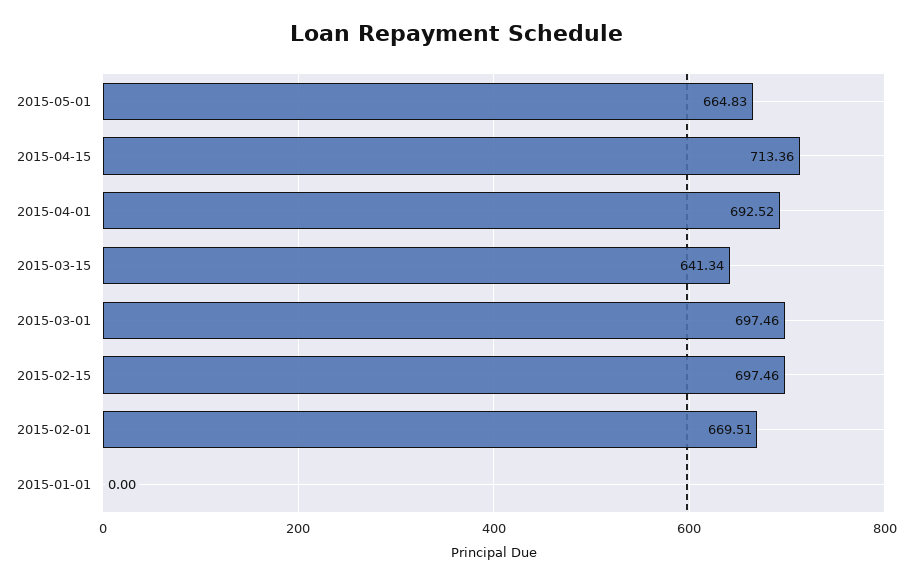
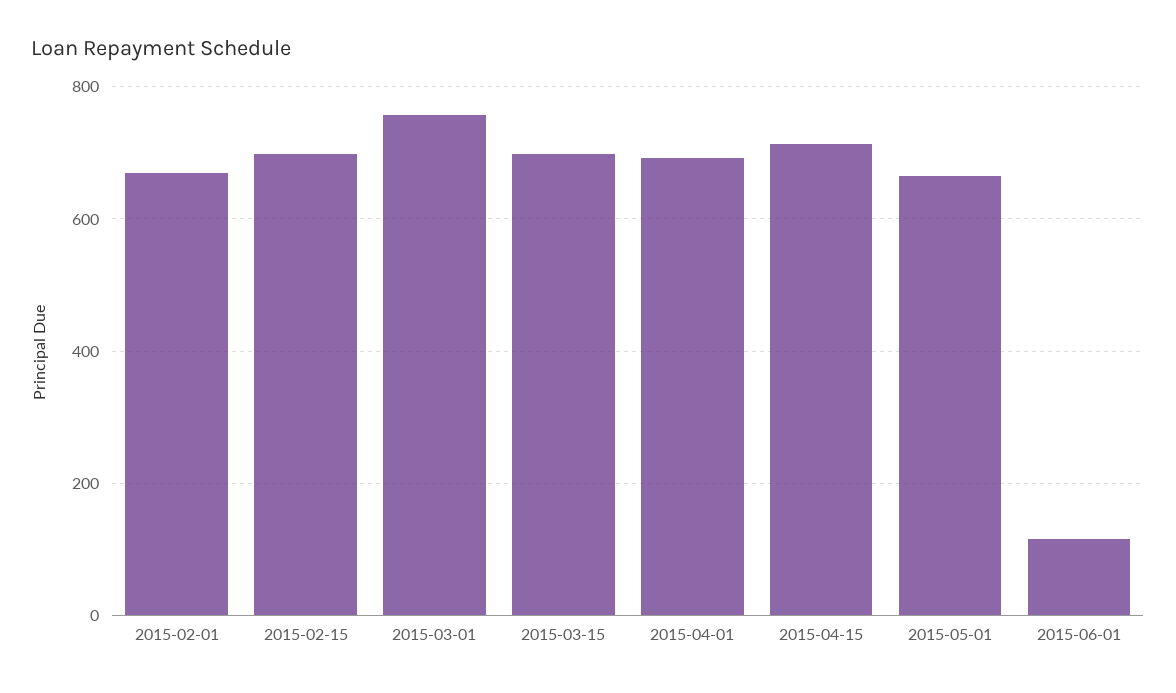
2015-03-15: 641.34 -> 700
2015-03-01: 697.46 -> 760
2015-01-01: 0 -> none
2015-06-01: none -> 120

